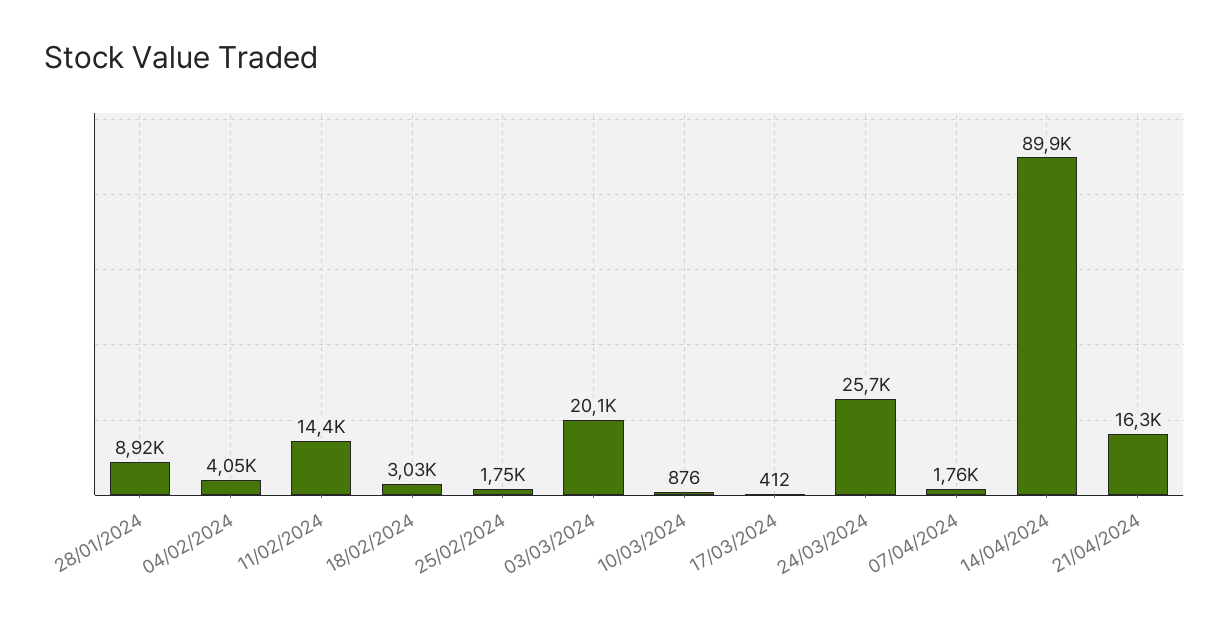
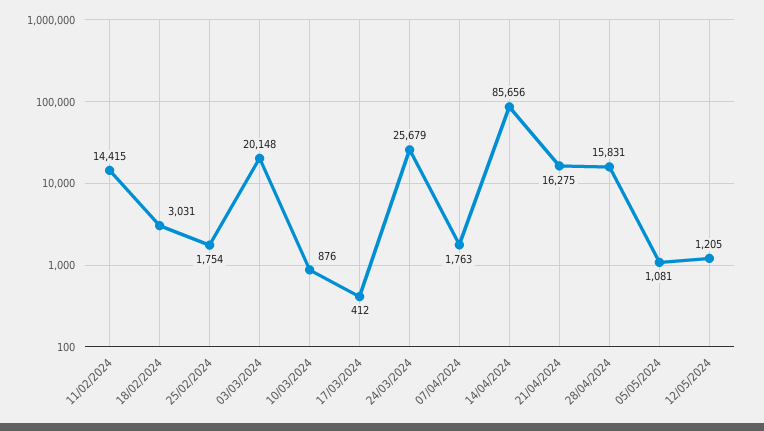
28/01/2024: 8920 -> none
04/02/2024: 4050 -> none
14/04/2024: 89900 -> 85656
28/04/2024: none -> 15831
05/05/2024: none -> 1081
12/05/2024: none -> 1205

